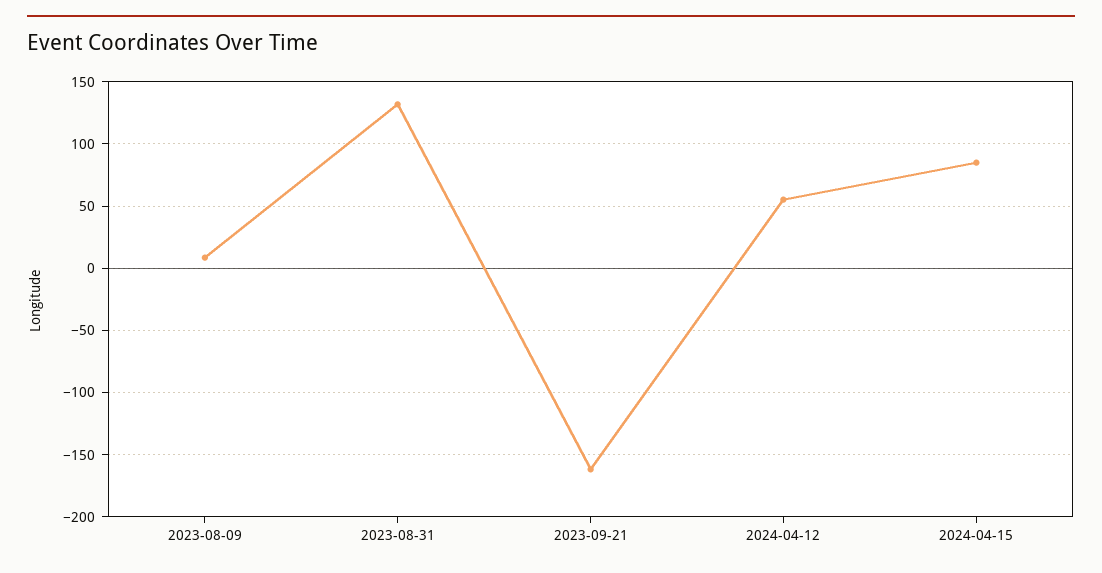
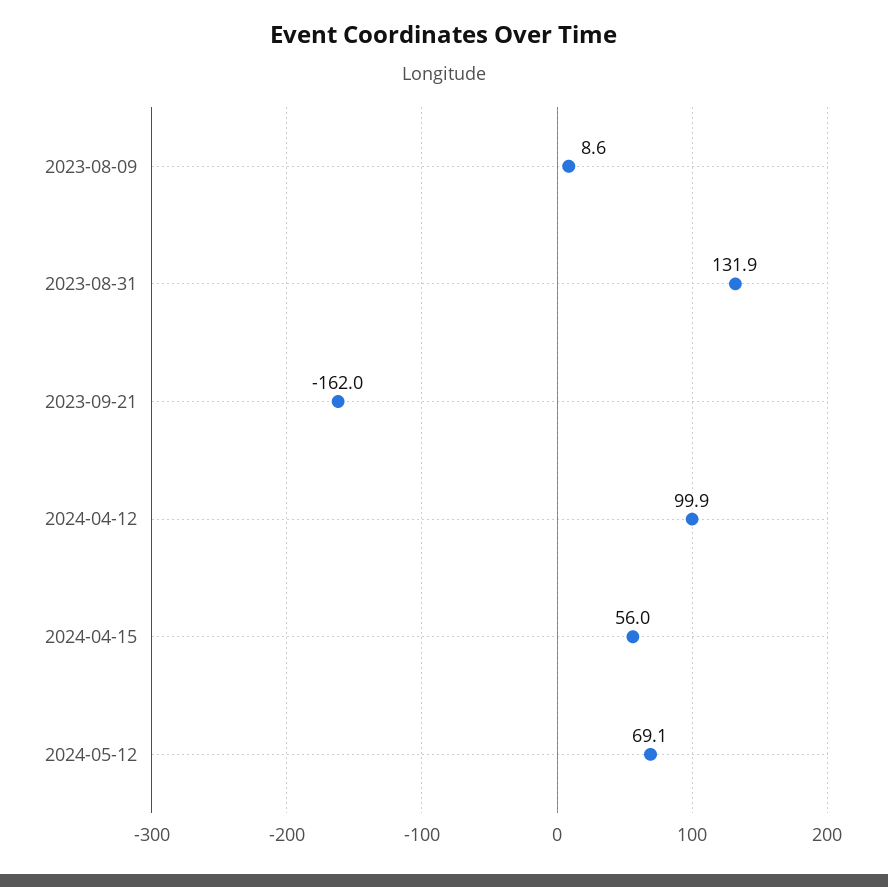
2024-04-12: 55 -> 99.9
2024-04-15: 85 -> 56
2024-05-12: none -> 69.1

